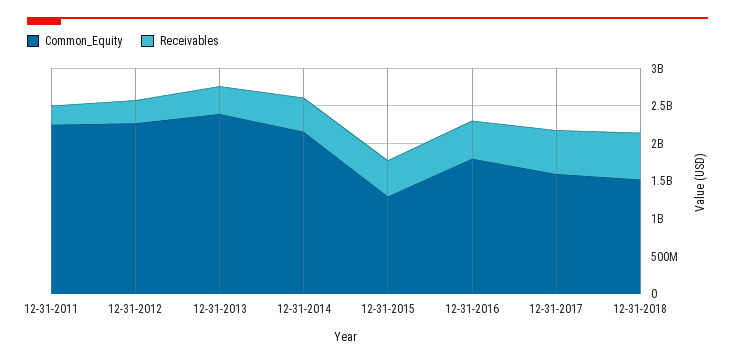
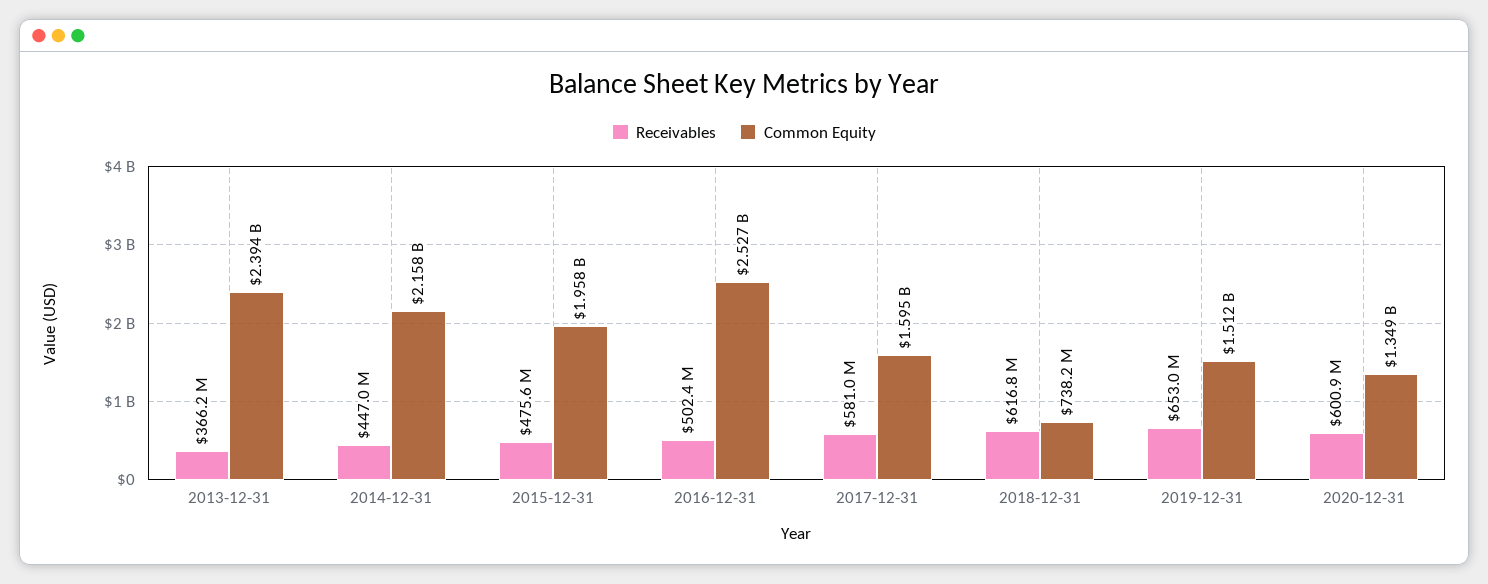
Common_Equity, 12-31-2011: 2250000000 -> none
Receivables, 12-31-2011: 250000000 -> none
Common_Equity, 12-31-2012: 2250000000 -> none
Receivables, 12-31-2012: 250000000 -> none
Common_Equity, 12-31-2015: 1250000000 -> 1958000000
Common_Equity, 12-31-2016: 1750000000 -> 2527000000
Common_Equity, 12-31-2018: 1500000000 -> 738200000
Receivables, 2019-12-31: none -> 653000000
Common_Equity, 2019-12-31: none -> 1512000000
Receivables, 2020-12-31: none -> 600900000
Common_Equity, 2020-12-31: none -> 1349000000

